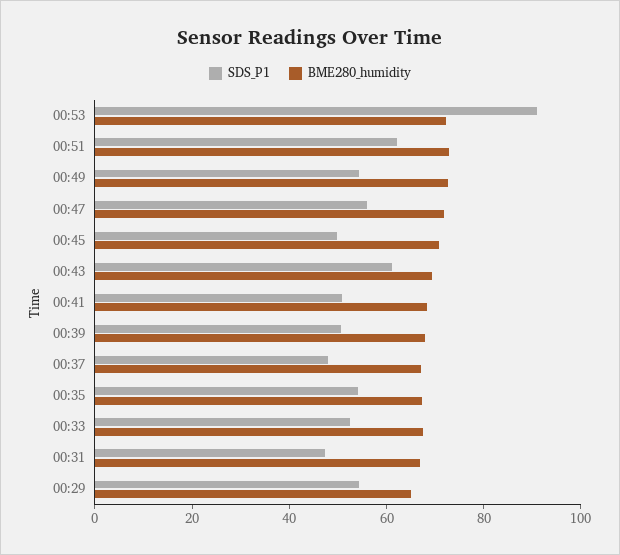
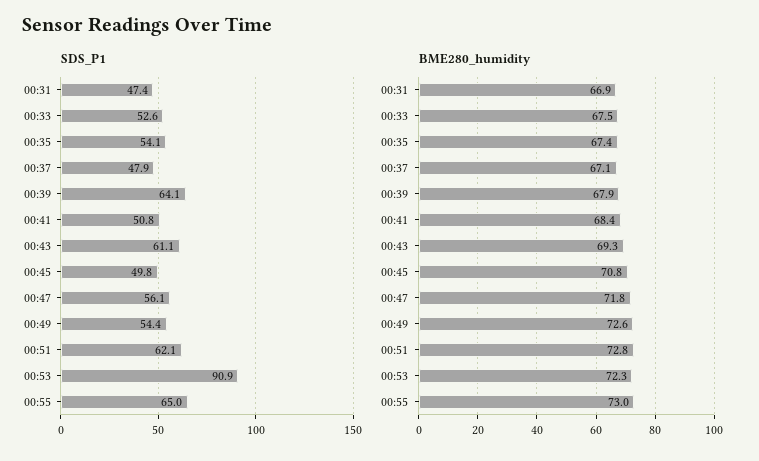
SDS_P1, 00:39: 50 -> 64.1
SDS_P1, 00:29: 55 -> none
BME280_humidity, 00:29: 65 -> none
SDS_P1, 00:55: none -> 65
BME280_humidity, 00:55: none -> 73

